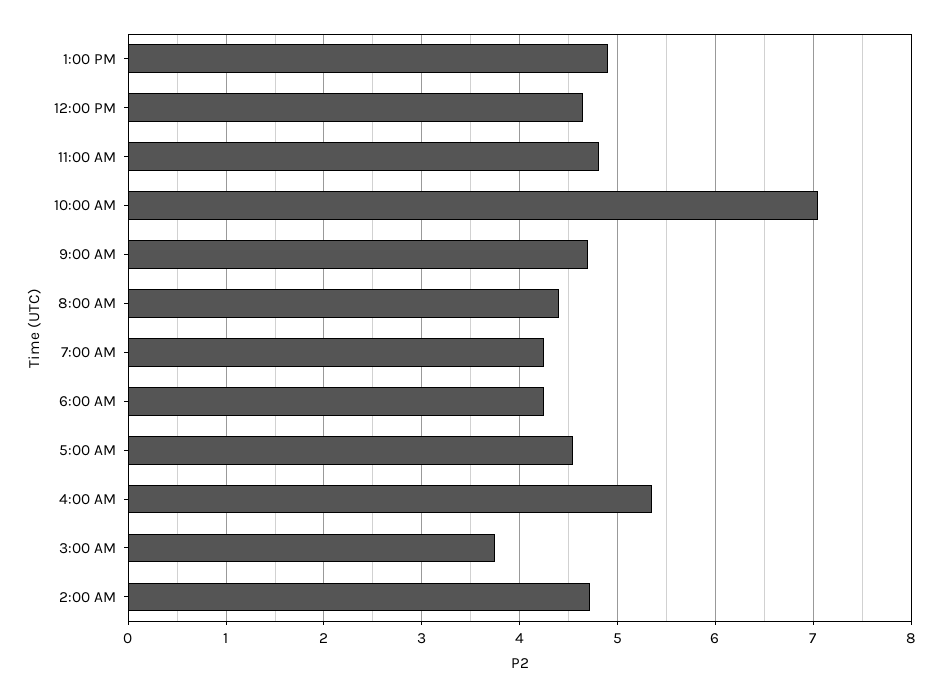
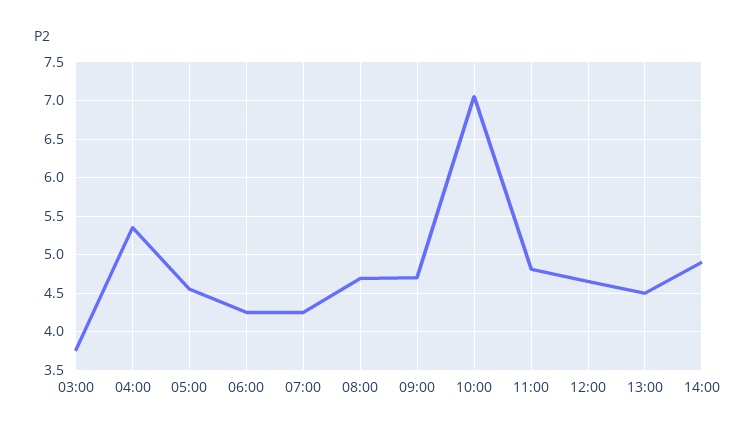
1:00 PM: 4.9 -> 4.5
8:00 AM: 4.4 -> 4.7
2:00 AM: 4.7 -> none
14:00: none -> 4.9

